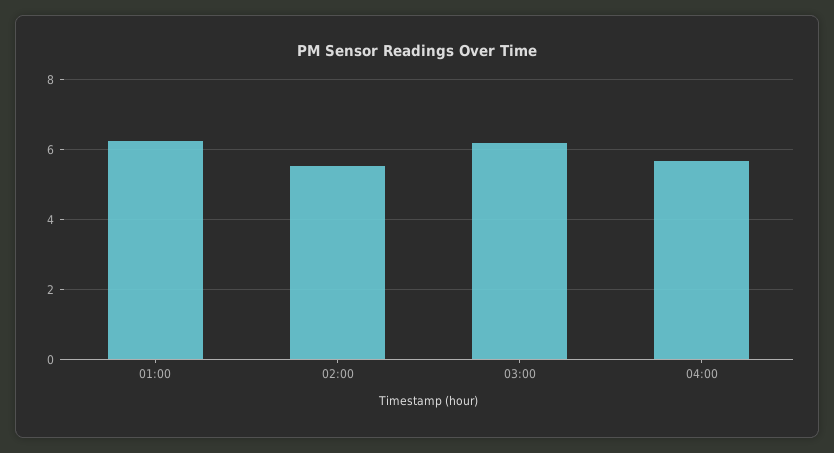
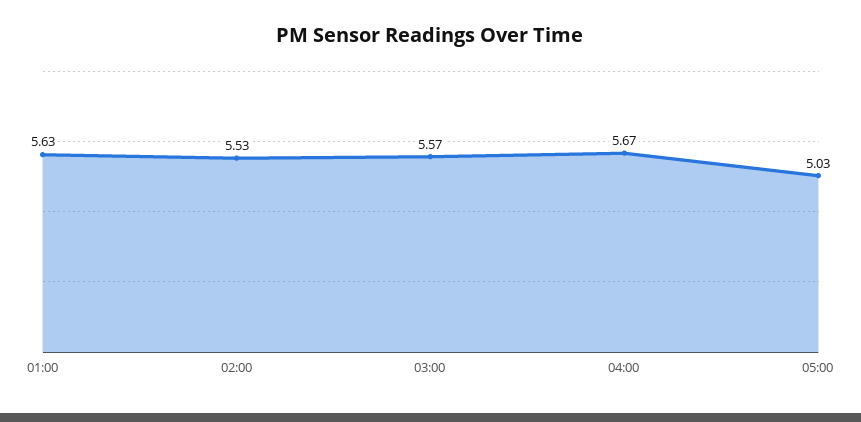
01:00: 6.2 -> 5.63
03:00: 6.2 -> 5.57
05:00: none -> 5.03

